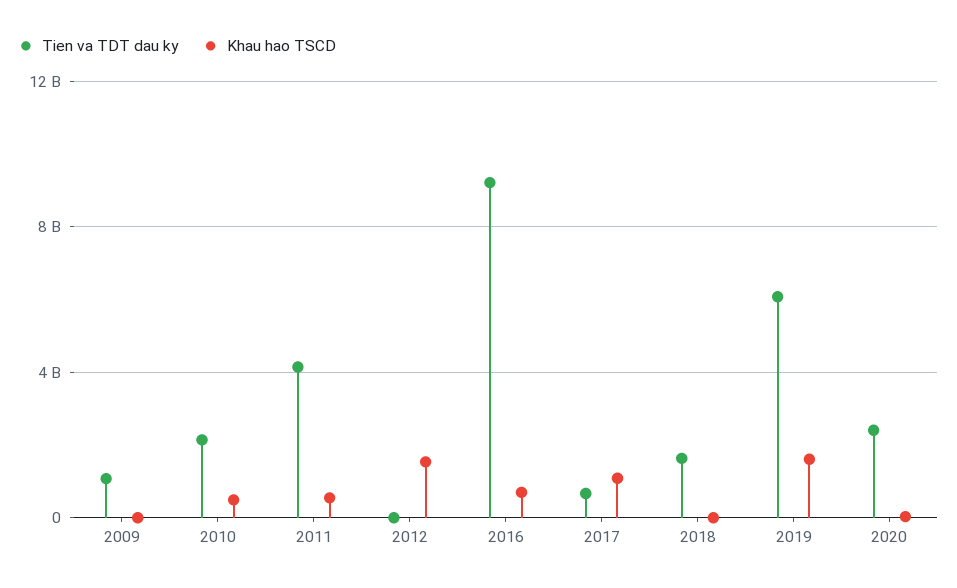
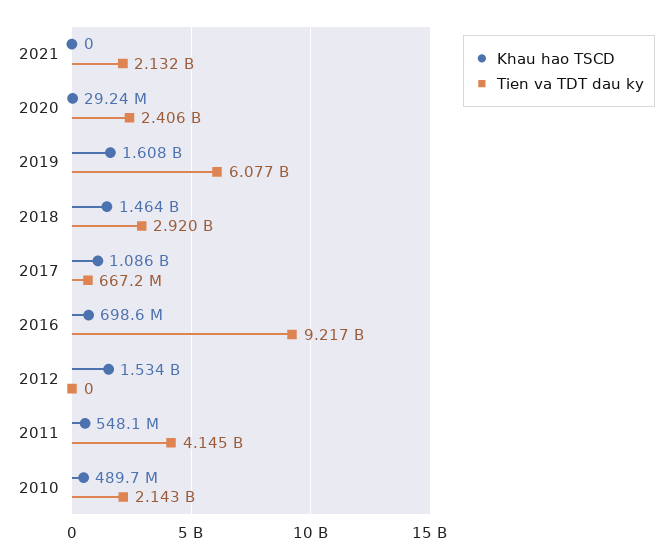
Tien va TDT dau ky, 2009: 1000000000 -> none
Khau hao TSCD, 2009: 0 -> none
Tien va TDT dau ky, 2018: 1500000000 -> 2920000000
Khau hao TSCD, 2018: 0 -> 1464000000
Khau hao TSCD, 2021: none -> 0
Tien va TDT dau ky, 2021: none -> 2132000000

